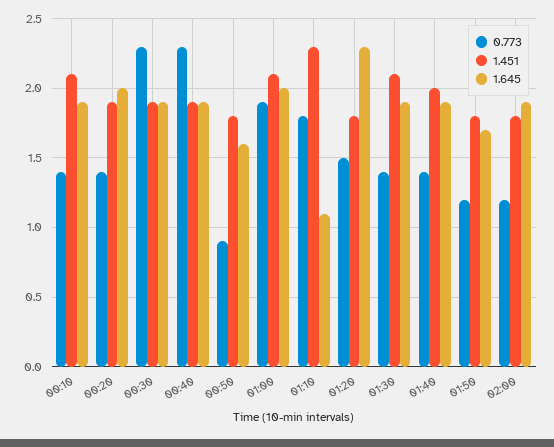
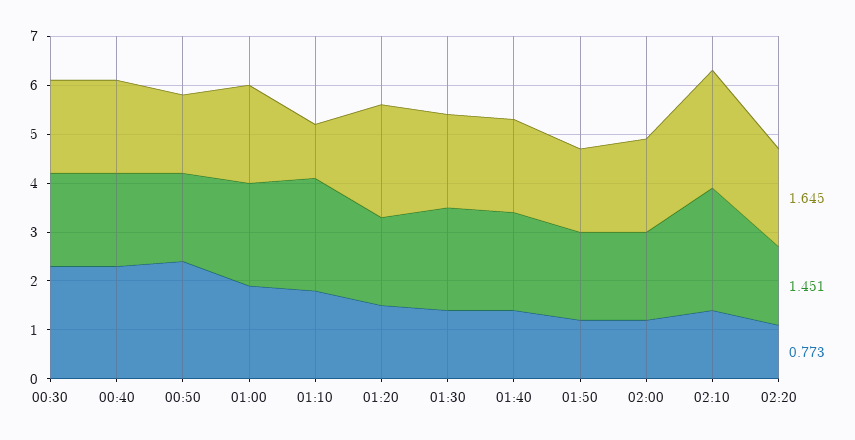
0.773, 00:10: 1.4 -> none
1.451, 00:10: 2.1 -> none
1.645, 00:10: 1.9 -> none
0.773, 00:20: 1.4 -> none
1.451, 00:20: 1.9 -> none
1.645, 00:20: 2 -> none
0.773, 00:50: 0.9 -> 2.5
1.645, 02:10: none -> 2.5
1.451, 02:10: none -> 2.5
0.773, 02:10: none -> 1.5
1.645, 02:20: none -> 2
1.451, 02:20: none -> 1.5
0.773, 02:20: none -> 1

